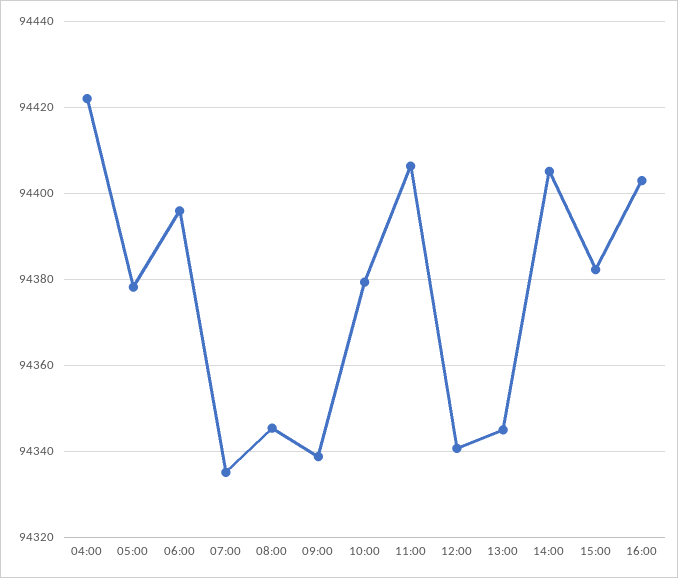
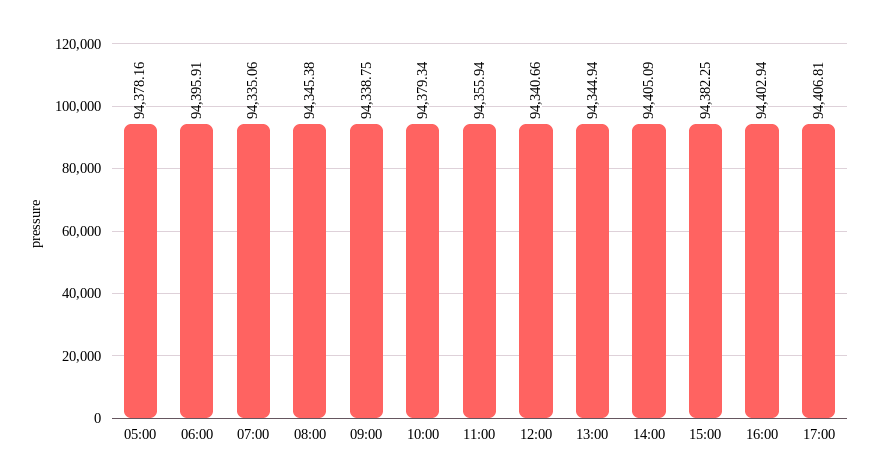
04:00: 94422 -> none
11:00: 94406 -> 94355.94
17:00: none -> 94406.81

